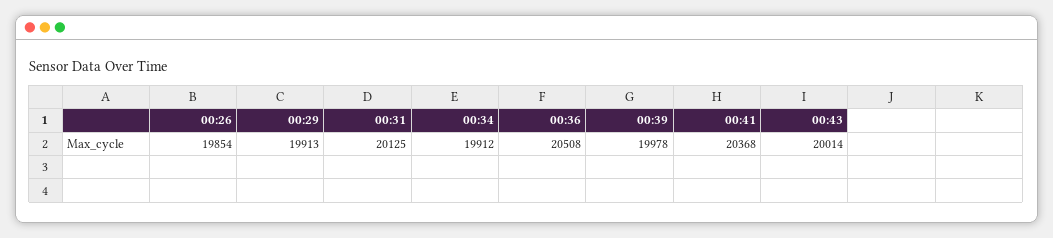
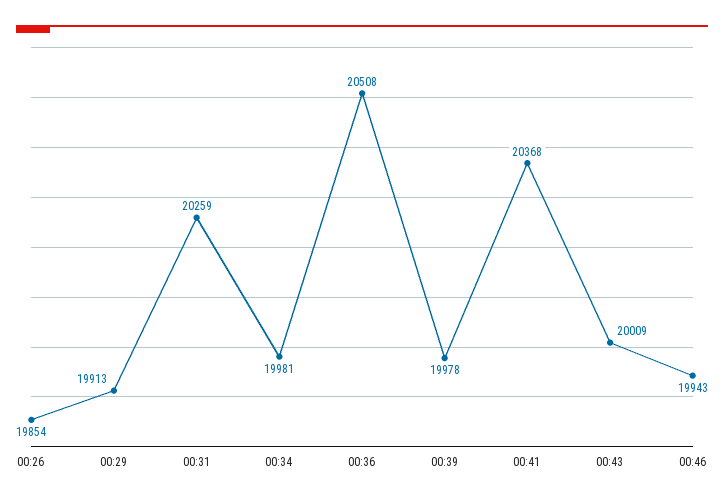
00:31: 20125 -> 20259
00:34: 19912 -> 19981
00:43: 20014 -> 20009
00:46: none -> 19943

